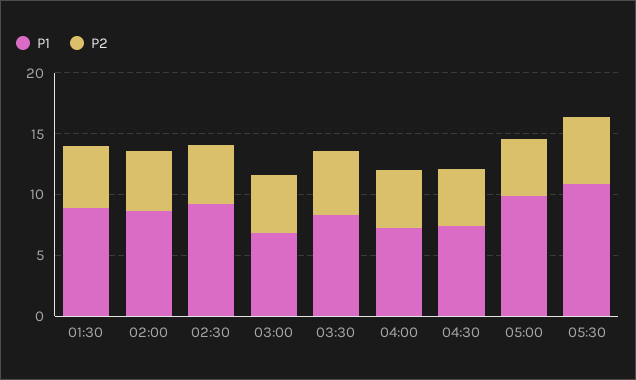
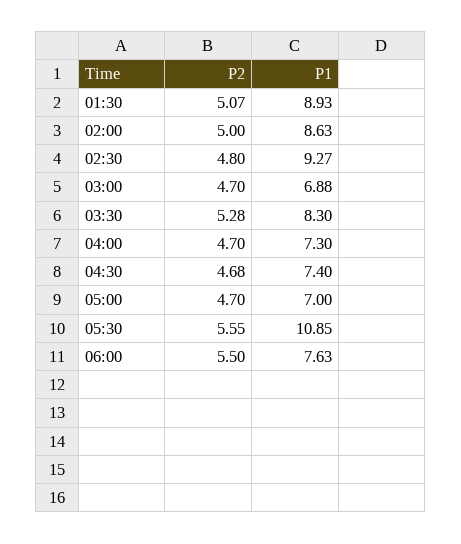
P1, 05:00: 10 -> 7
P2, 06:00: none -> 5.5
P1, 06:00: none -> 7.63

